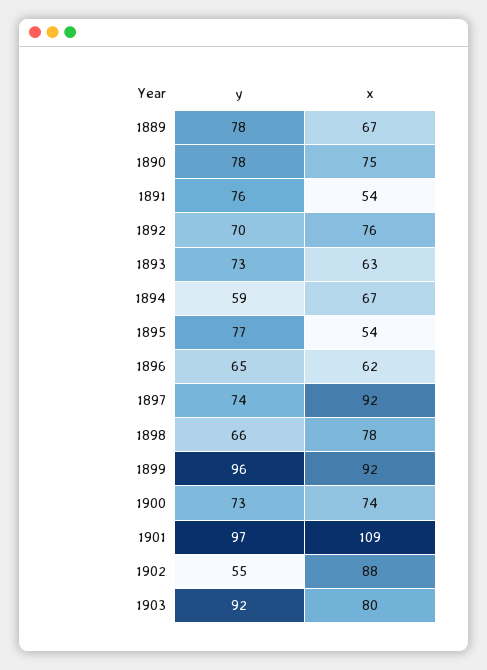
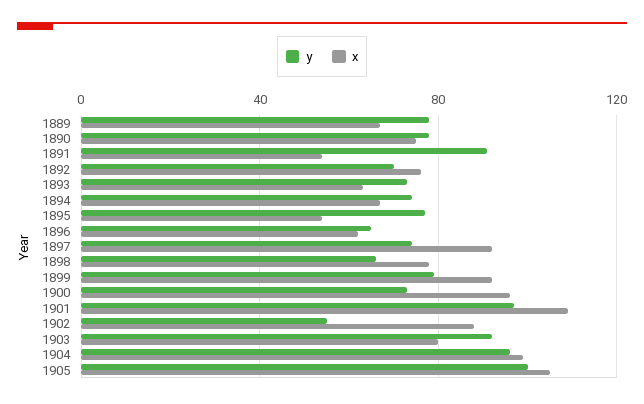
y, 1891: 76 -> 90
y, 1894: 59 -> 75
y, 1899: 96 -> 80
x, 1900: 74 -> 95
y, 1904: none -> 95
x, 1904: none -> 100
y, 1905: none -> 100
x, 1905: none -> 105

